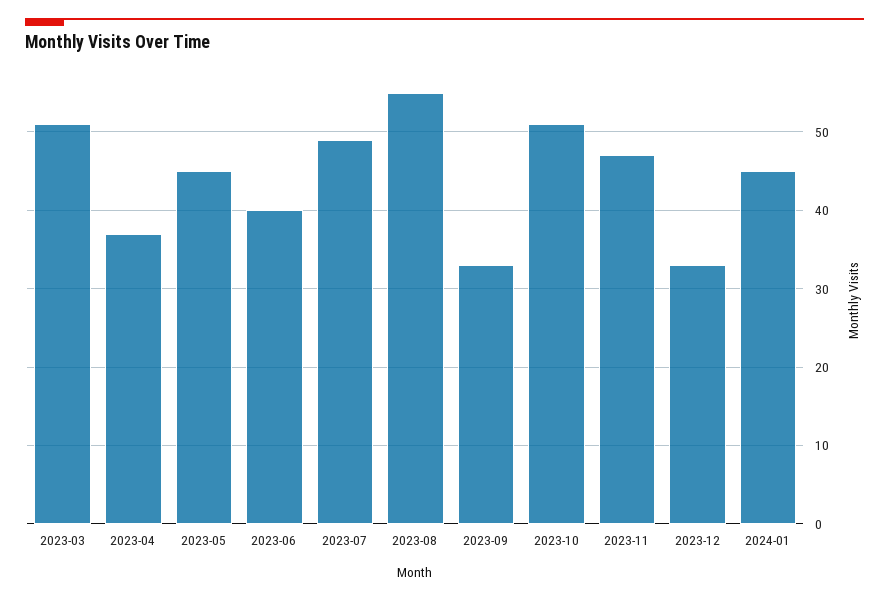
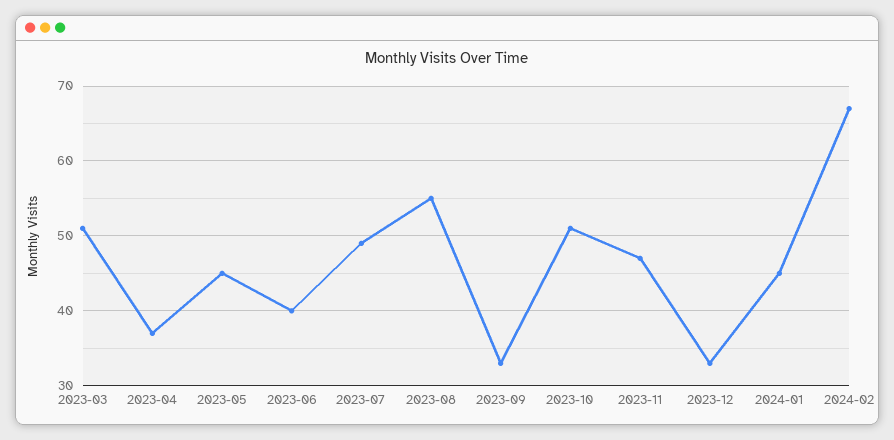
2024-02: none -> 67

